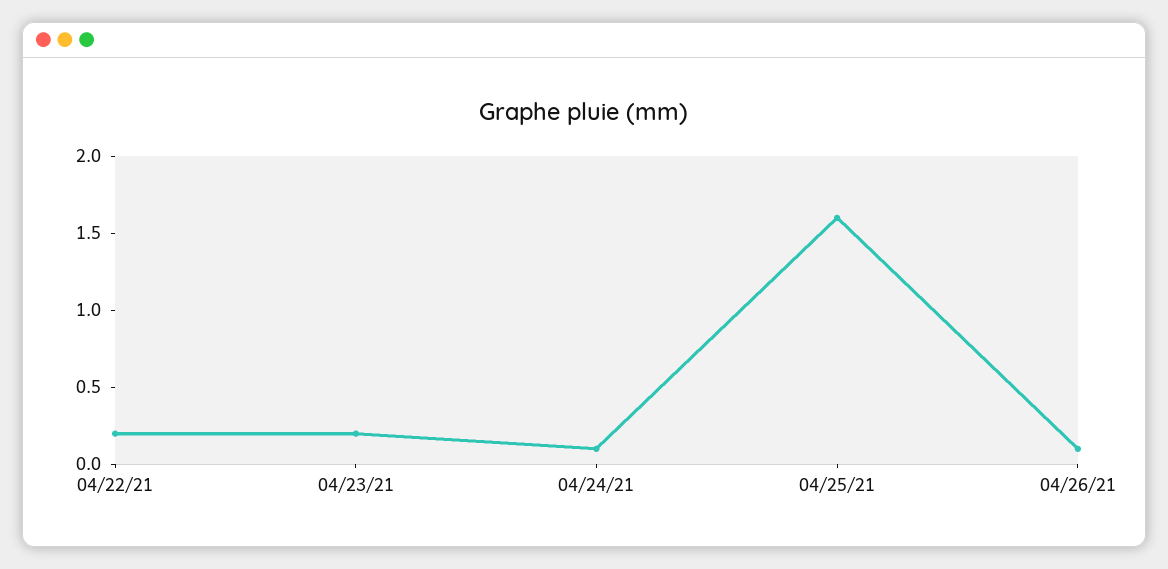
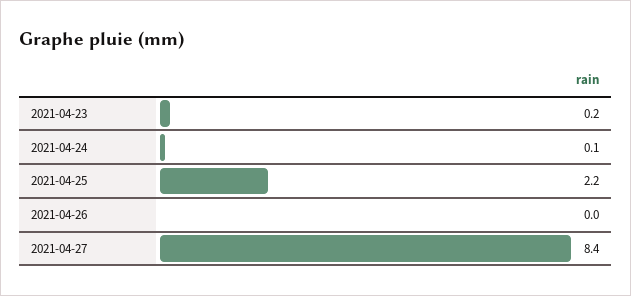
04/22/21: 0.2 -> none
04/25/21: 1.6 -> 2.2
04/26/21: 0.1 -> 0
2021-04-27: none -> 8.4

